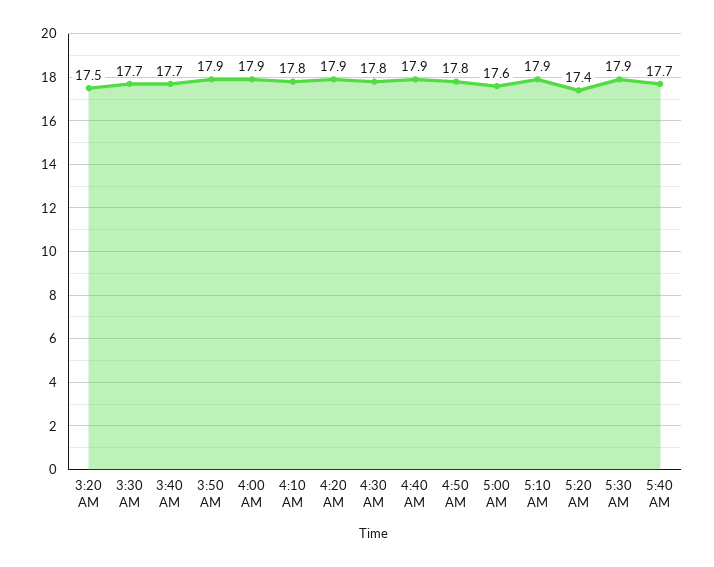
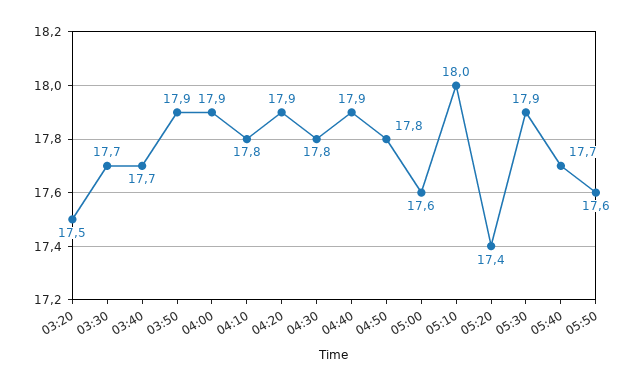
5:10 AM: 17.9 -> 18
05:50: none -> 17.6

